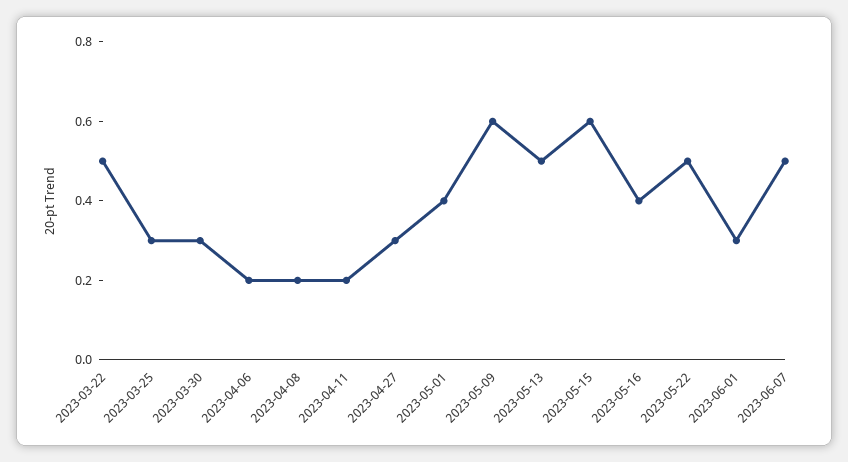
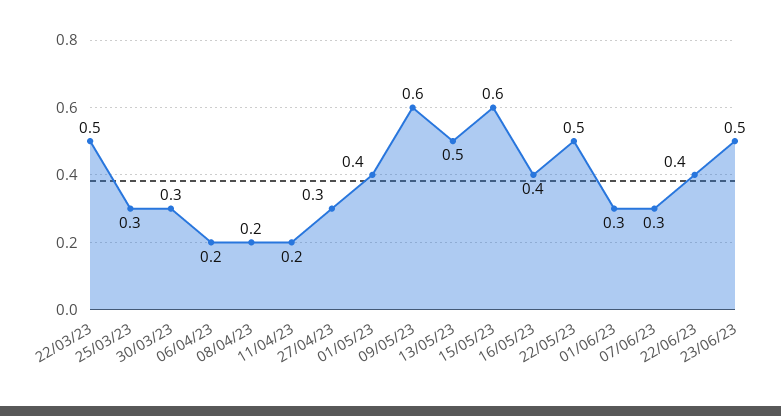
2023-06-07: 0.5 -> 0.3
22/06/23: none -> 0.4
23/06/23: none -> 0.5

